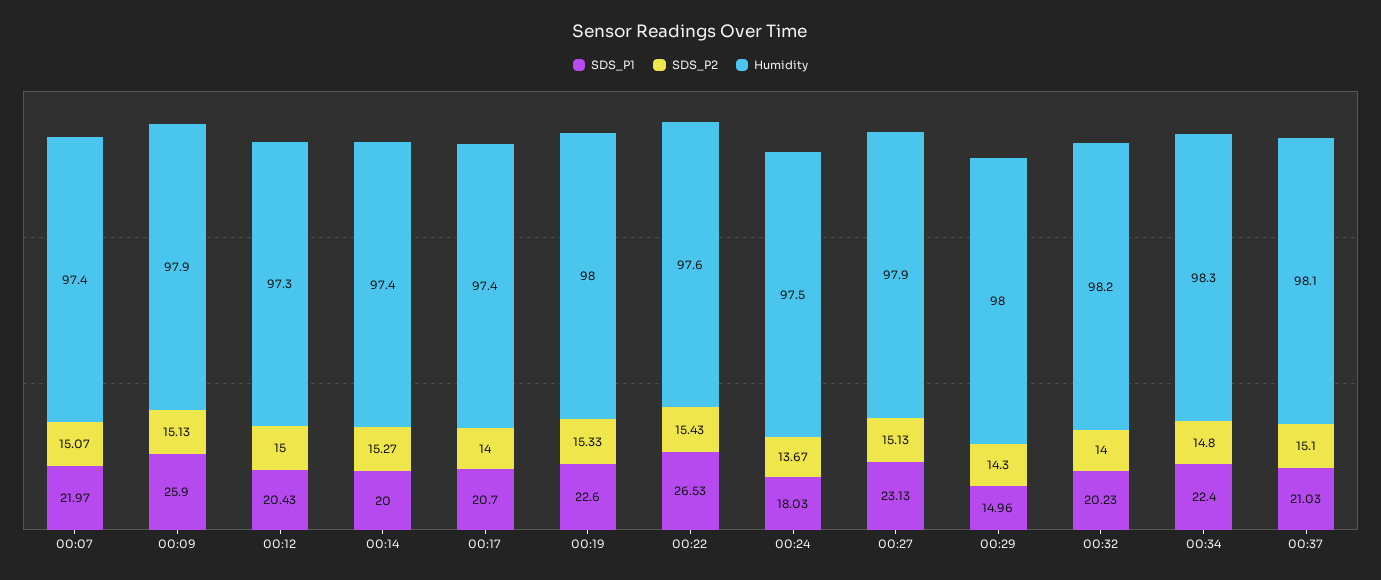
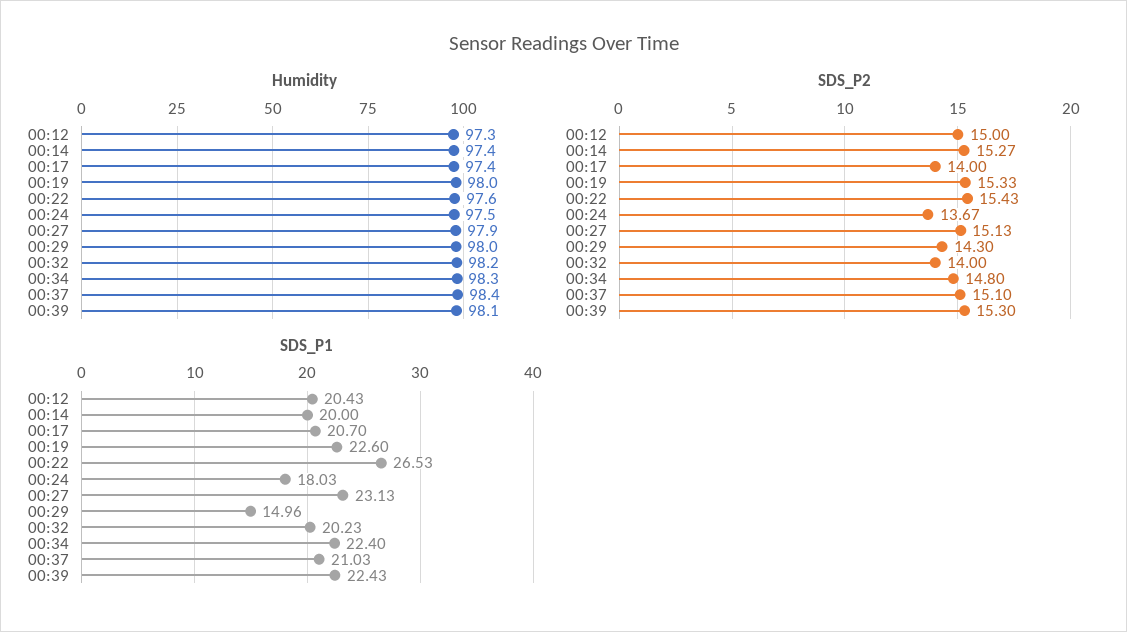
SDS_P1, 00:07: 21.97 -> none
SDS_P2, 00:07: 15.07 -> none
Humidity, 00:07: 97.4 -> none
SDS_P1, 00:09: 25.9 -> none
SDS_P2, 00:09: 15.13 -> none
Humidity, 00:09: 97.9 -> none
Humidity, 00:37: 98.1 -> 98.4
Humidity, 00:39: none -> 98.1
SDS_P2, 00:39: none -> 15.3
SDS_P1, 00:39: none -> 22.43

